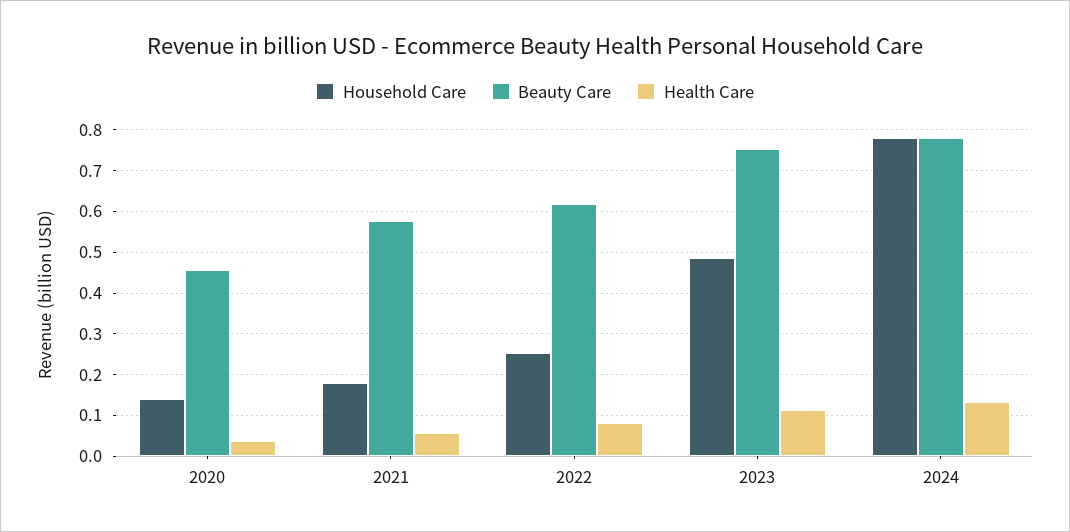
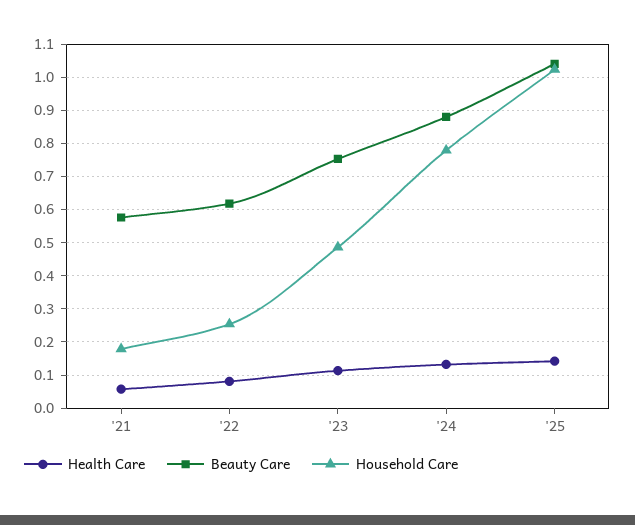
Household Care, 2020: 0.14 -> none
Beauty Care, 2020: 0.46 -> none
Health Care, 2020: 0.04 -> none
Beauty Care, 2024: 0.78 -> 0.88
Health Care, '25: none -> 0.14
Beauty Care, '25: none -> 1.04
Household Care, '25: none -> 1.02

